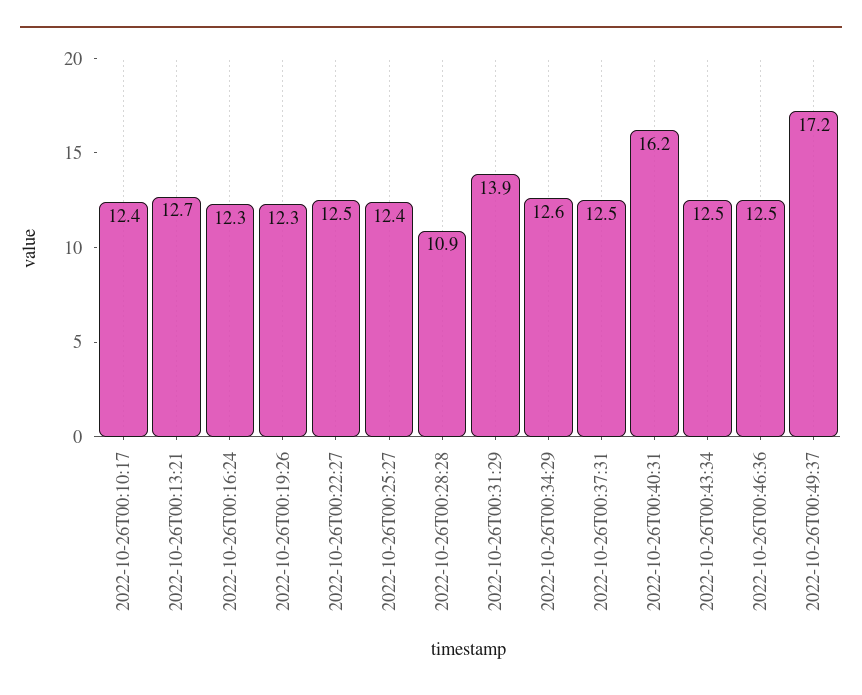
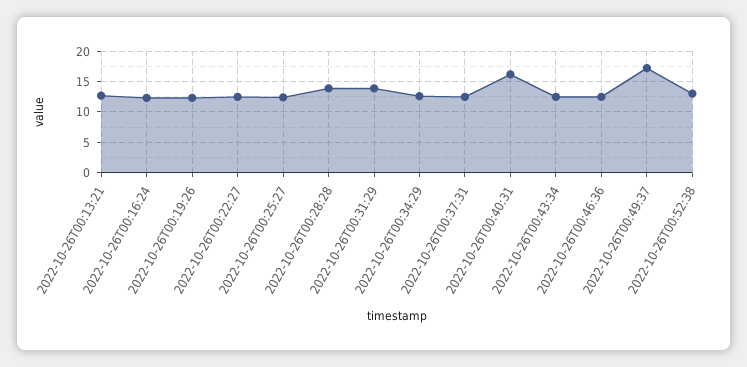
2022-10-26T00:10:17: 12.4 -> none
2022-10-26T00:28:28: 10.9 -> 14
2022-10-26T00:52:38: none -> 13

